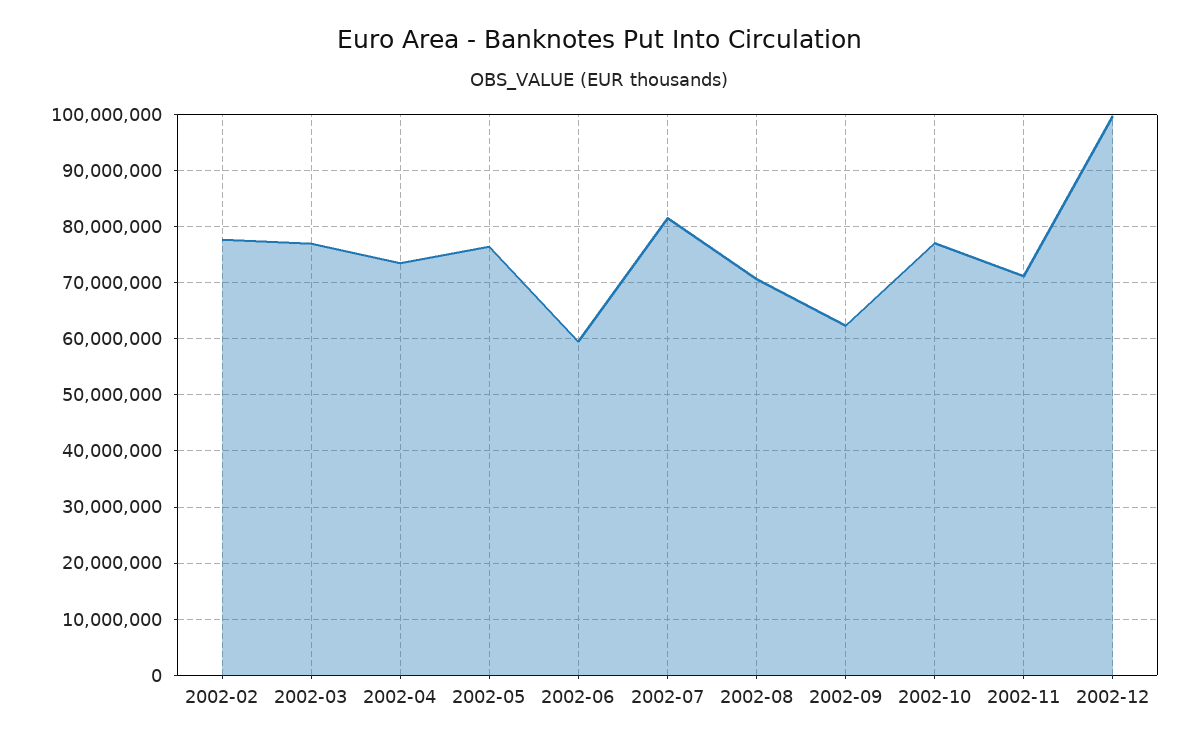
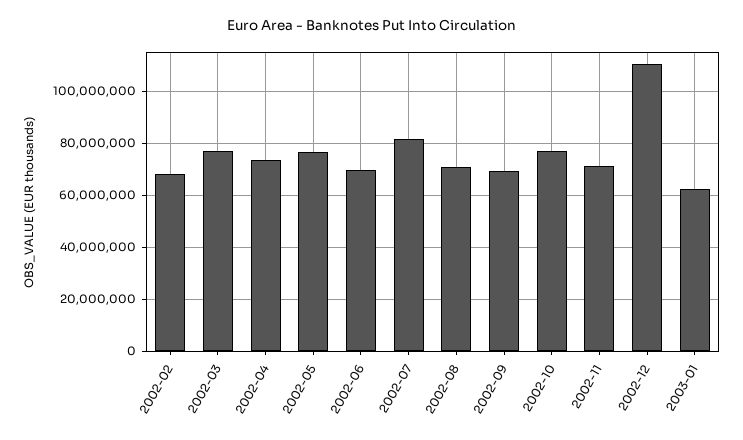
2002-02: 78000000 -> 67500000
2002-06: 60000000 -> 70000000
2002-09: 62000000 -> 70000000
2002-12: 100000000 -> 110000000
2003-01: none -> 62500000

